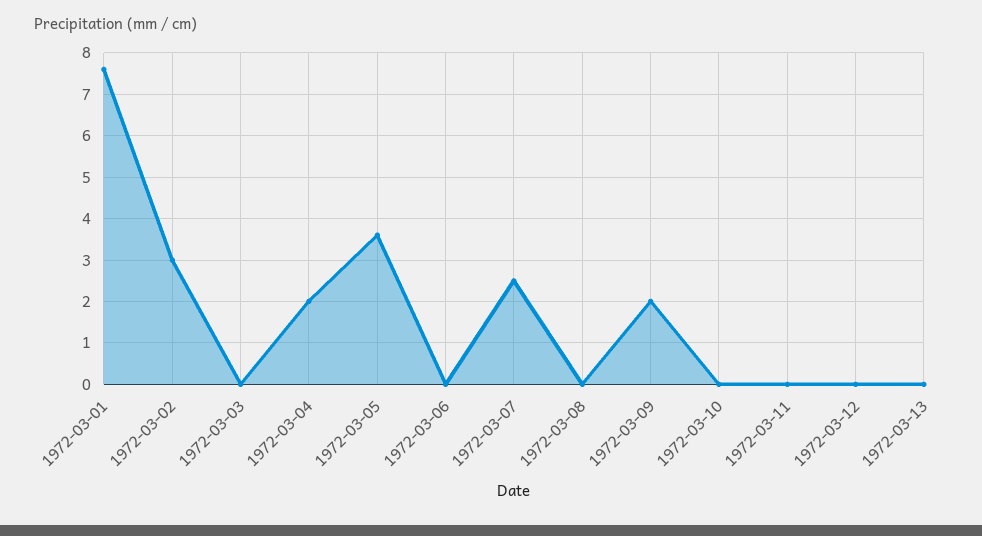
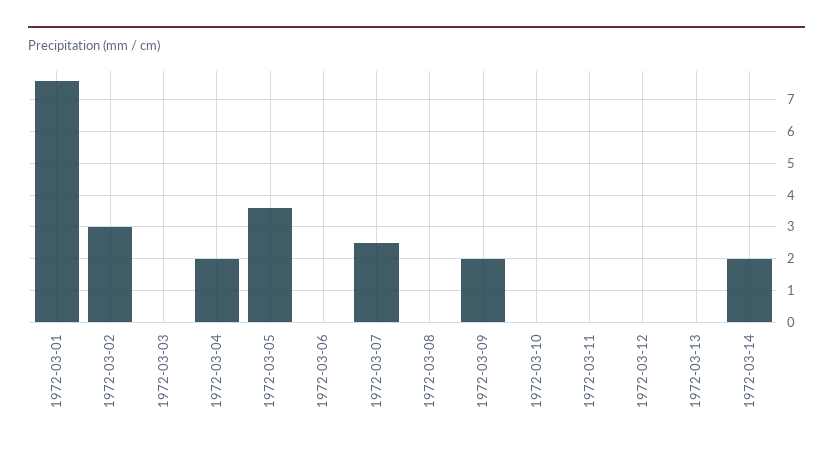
1972-03-14: none -> 2

